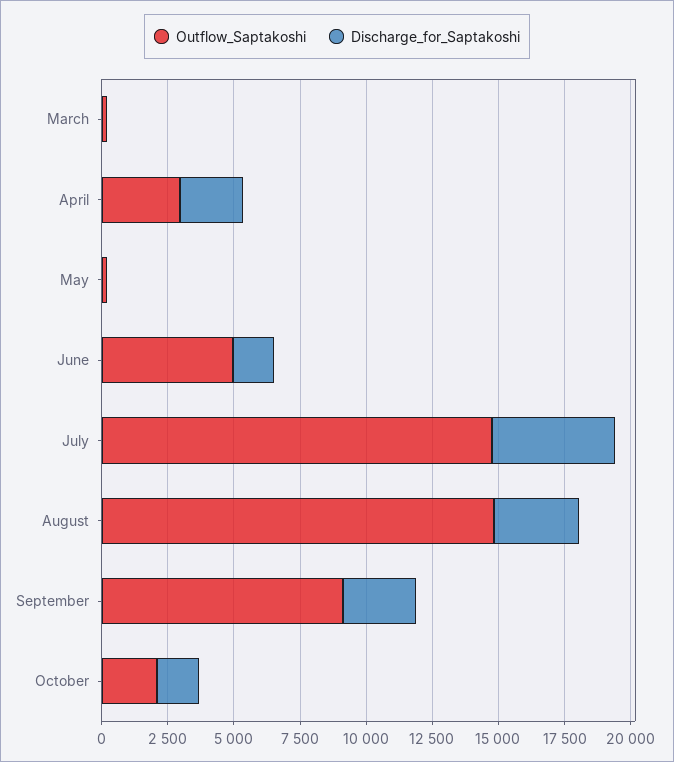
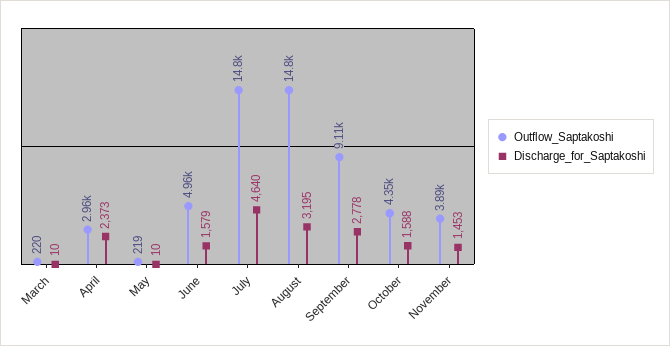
Outflow_Saptakoshi, October: 2000 -> 4350
Outflow_Saptakoshi, November: none -> 3890
Discharge_for_Saptakoshi, November: none -> 1453

